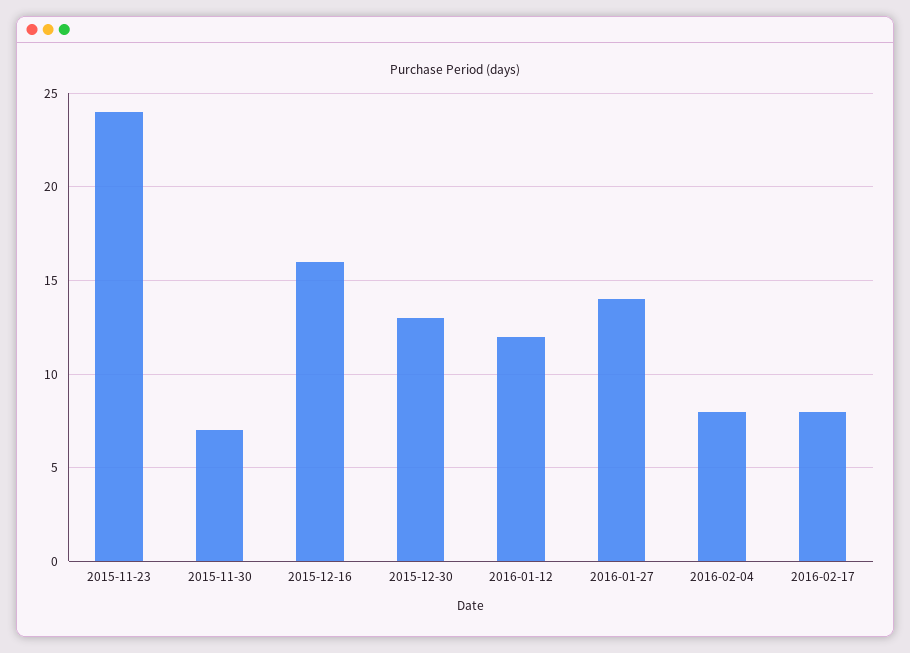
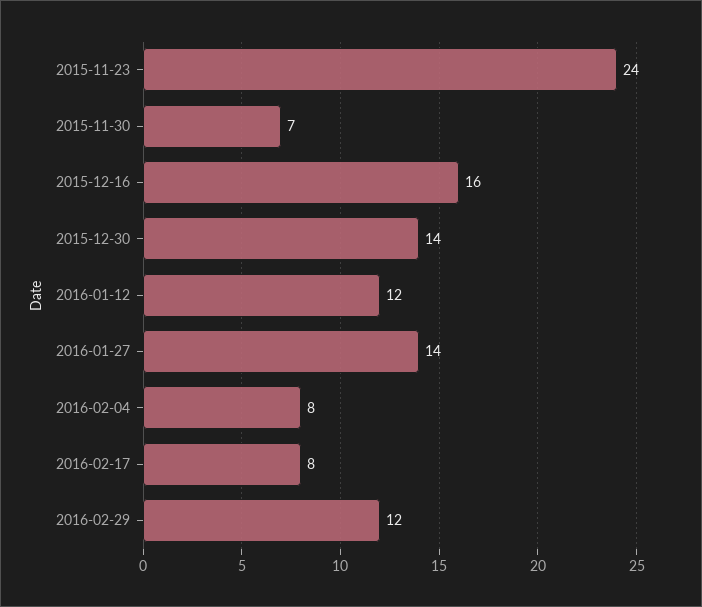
2015-12-30: 13 -> 14
2016-02-29: none -> 12

